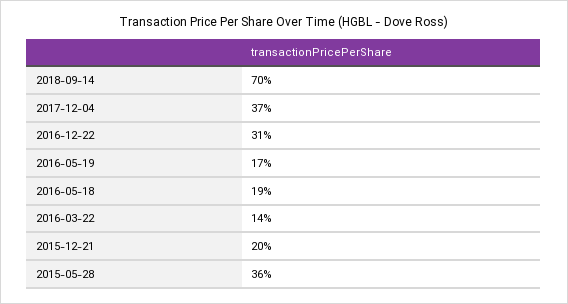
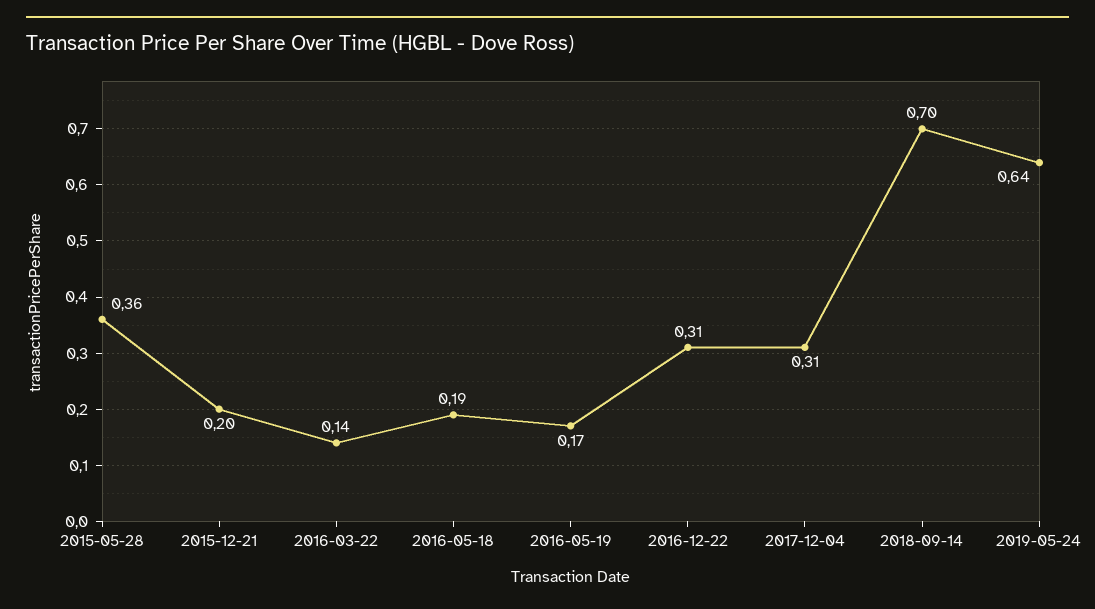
2017-12-04: 0.37 -> 0.31
2019-05-24: none -> 0.64

